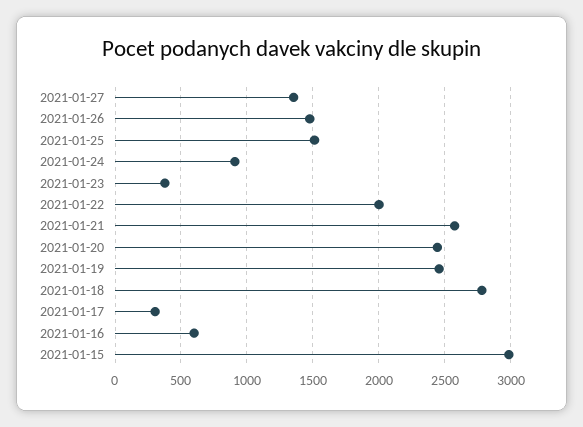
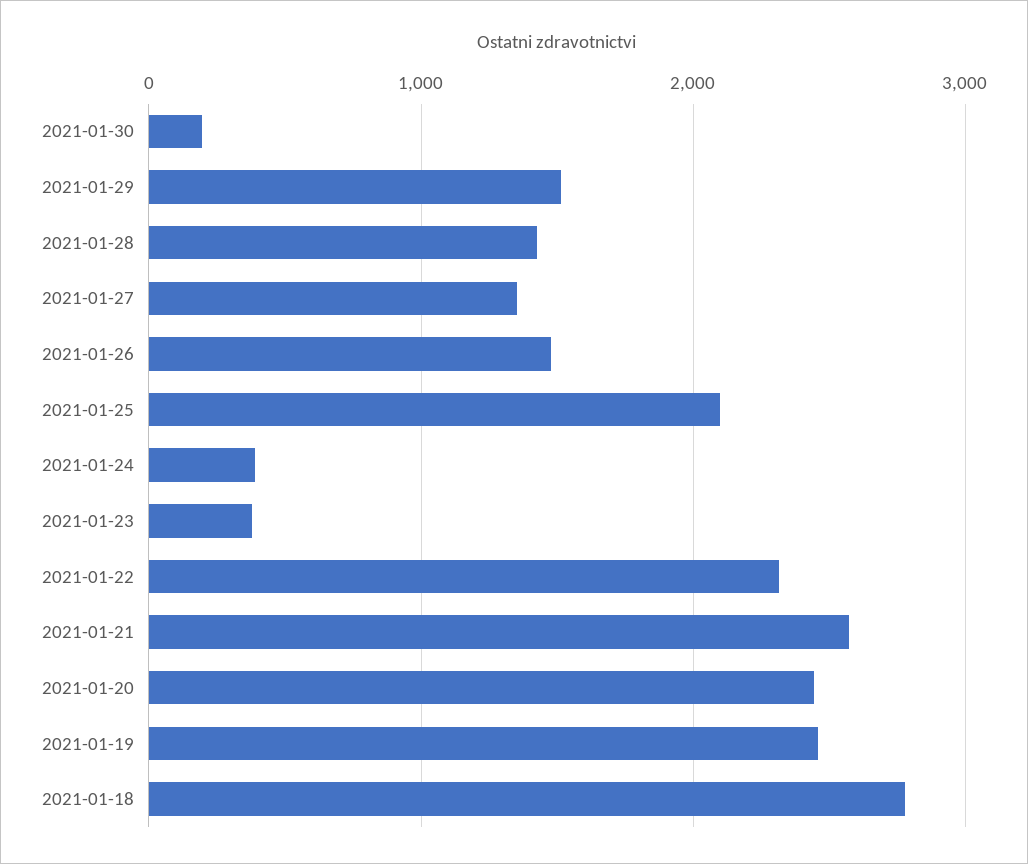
2021-01-25: 1500 -> 2100
2021-01-24: 900 -> 400
2021-01-22: 2000 -> 2300
2021-01-17: 300 -> none
2021-01-16: 600 -> none
2021-01-15: 3000 -> none
2021-01-30: none -> 200
2021-01-29: none -> 1500
2021-01-28: none -> 1400

